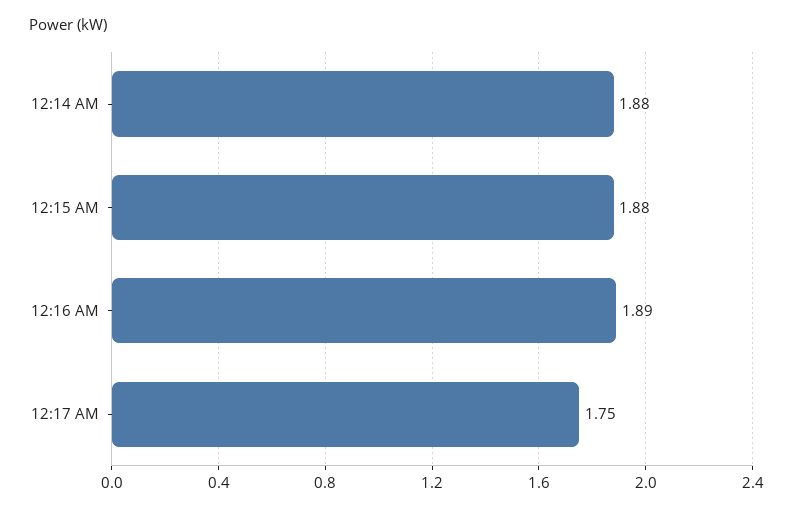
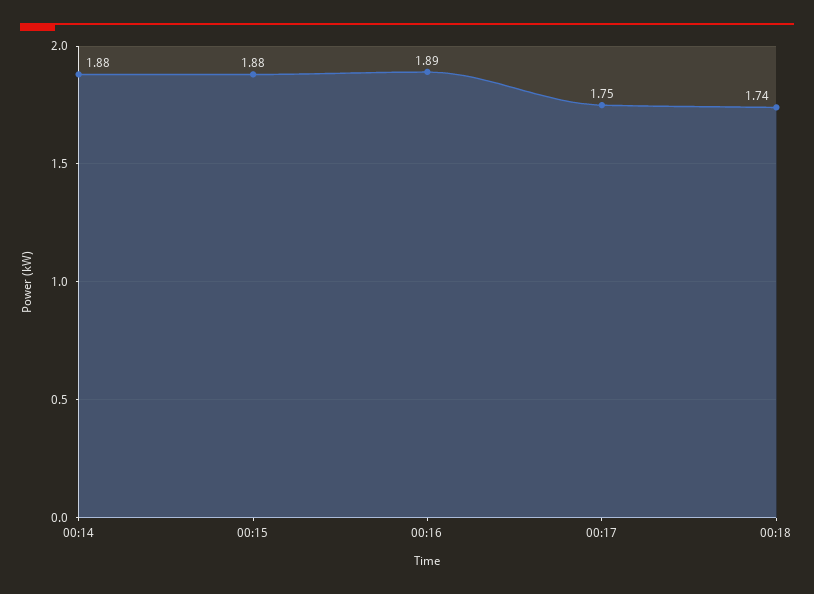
00:18: none -> 1.74

